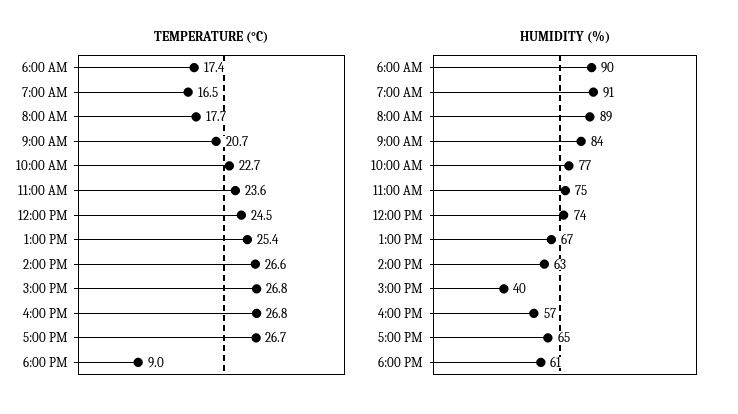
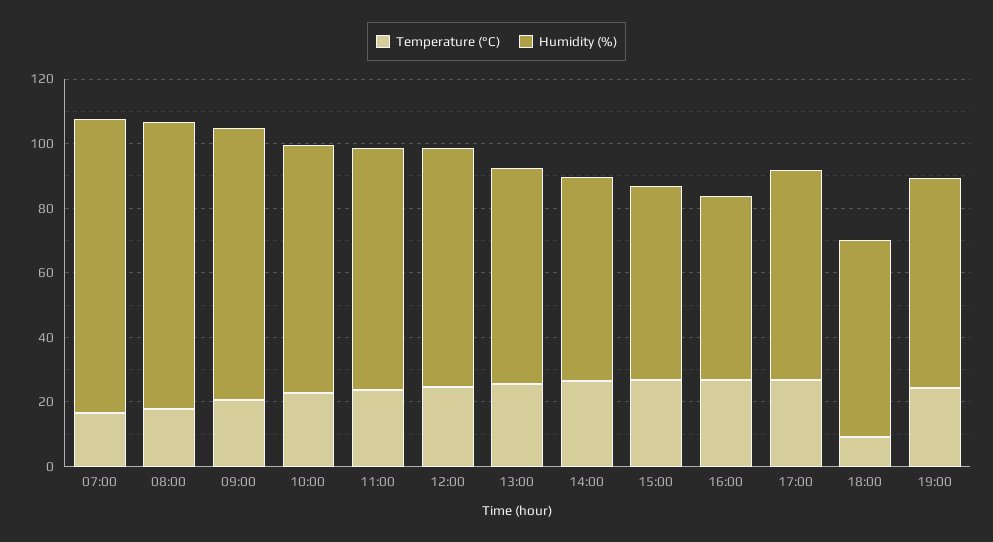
TEMPERATURE (°C), 6:00 AM: 17.4 -> none
HUMIDITY (%), 6:00 AM: 90 -> none
HUMIDITY (%), 3:00 PM: 40 -> 60
TEMPERATURE (°C), 19:00: none -> 25
HUMIDITY (%), 19:00: none -> 65

